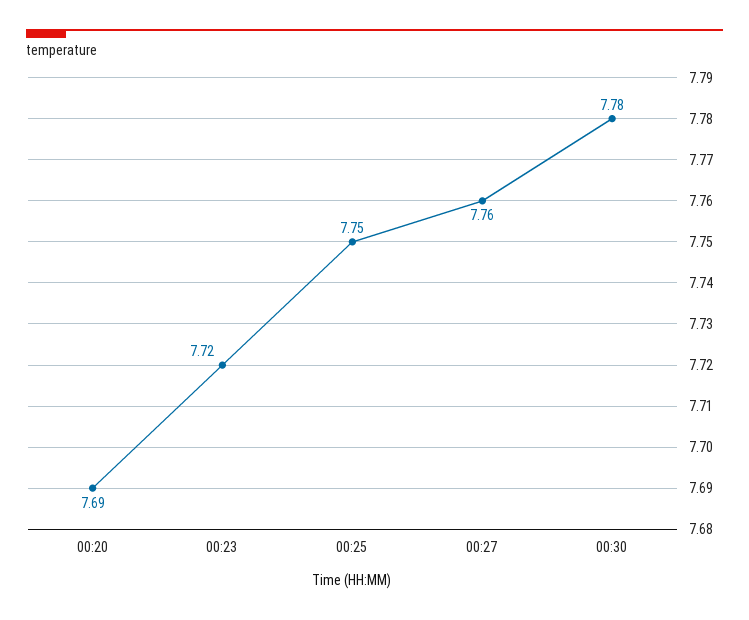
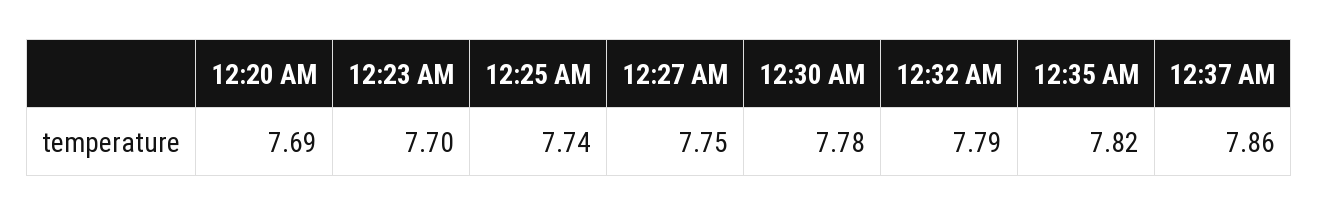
00:23: 7.72 -> 7.7
00:25: 7.75 -> 7.74
00:27: 7.76 -> 7.75
12:32 AM: none -> 7.79
12:35 AM: none -> 7.82
12:37 AM: none -> 7.86

